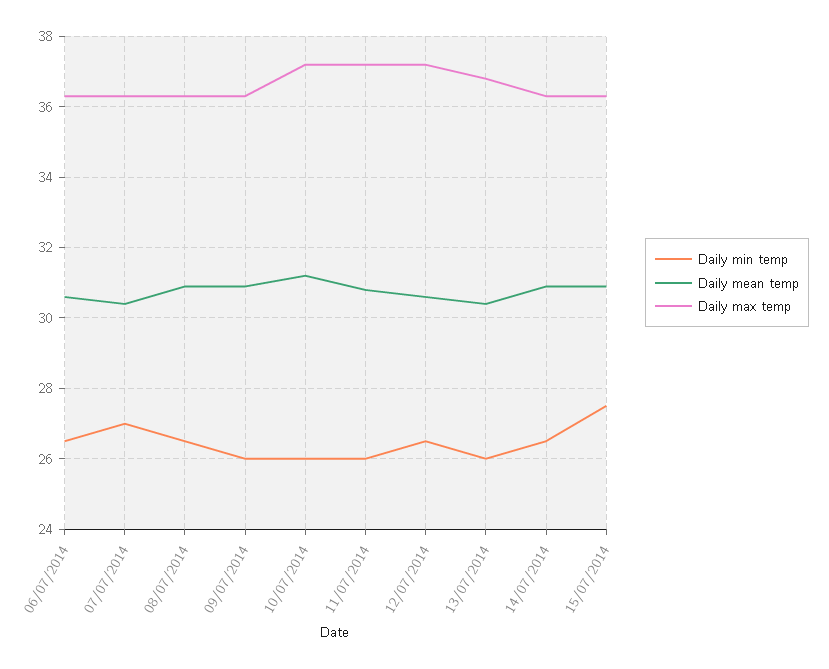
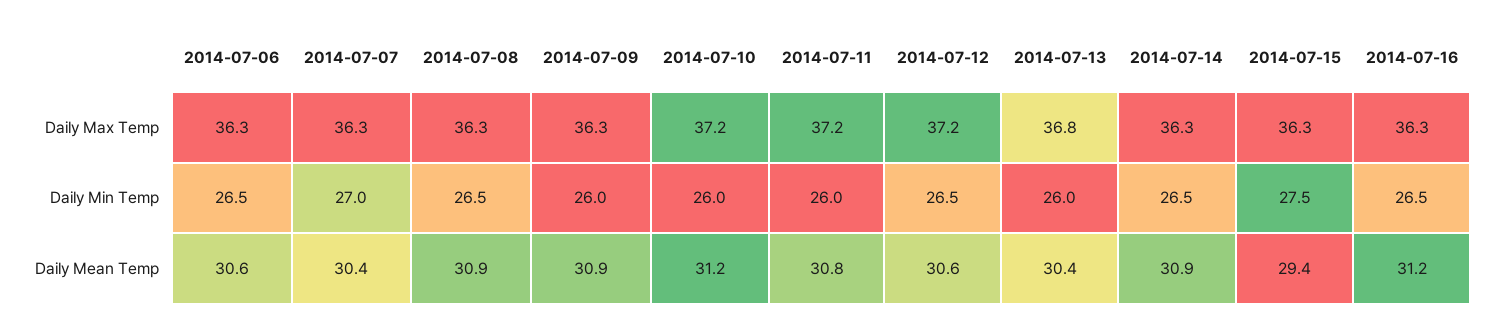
Daily mean temp, 15/07/2014: 31 -> 29.4
Daily max temp, 2014-07-16: none -> 36.3
Daily min temp, 2014-07-16: none -> 26.5
Daily mean temp, 2014-07-16: none -> 31.2

